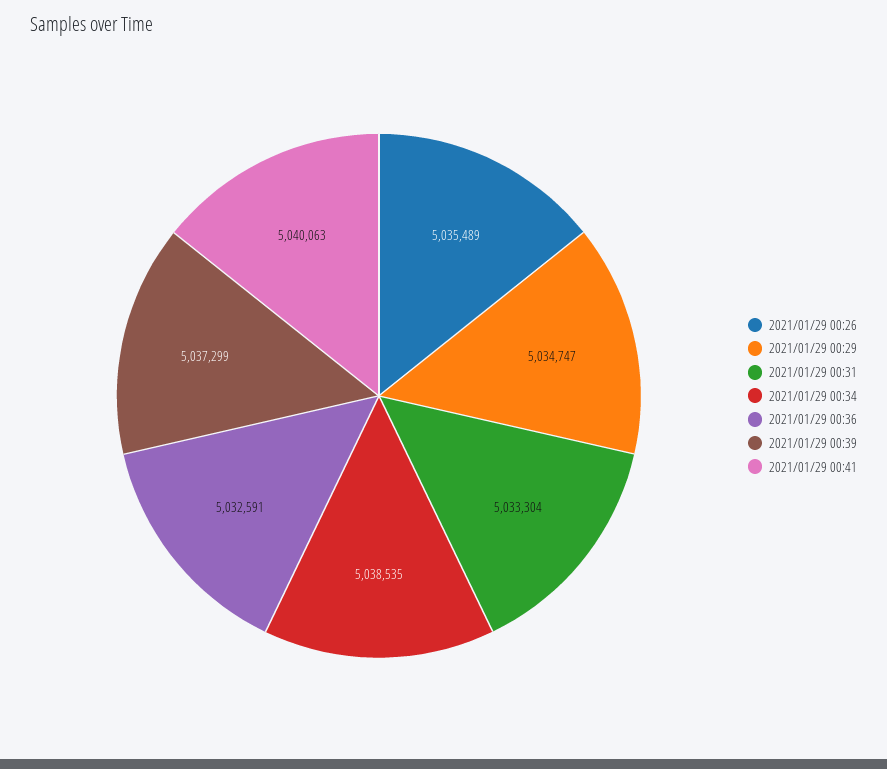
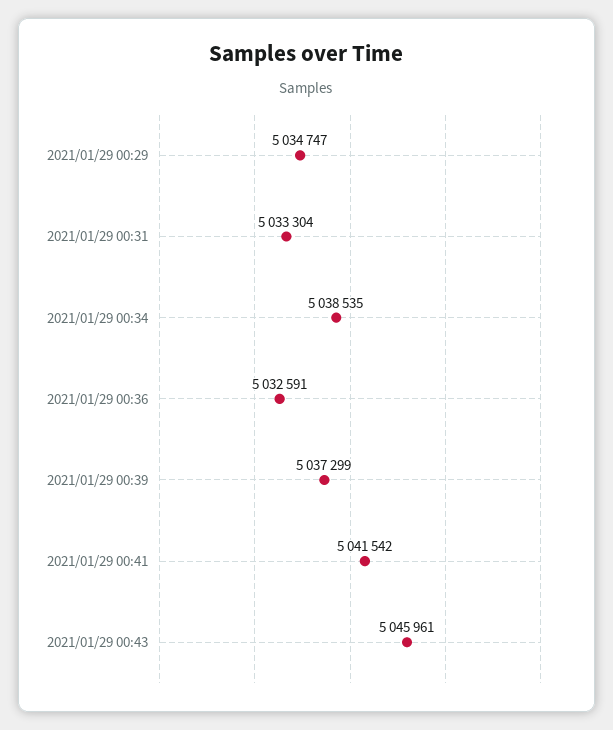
2021/01/29 00:26: 5035489 -> none
2021/01/29 00:41: 5040063 -> 5041542
2021/01/29 00:43: none -> 5045961

